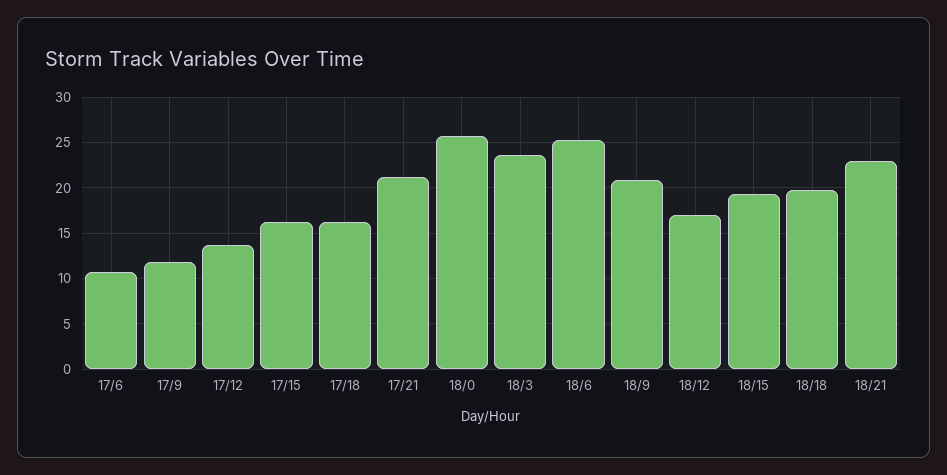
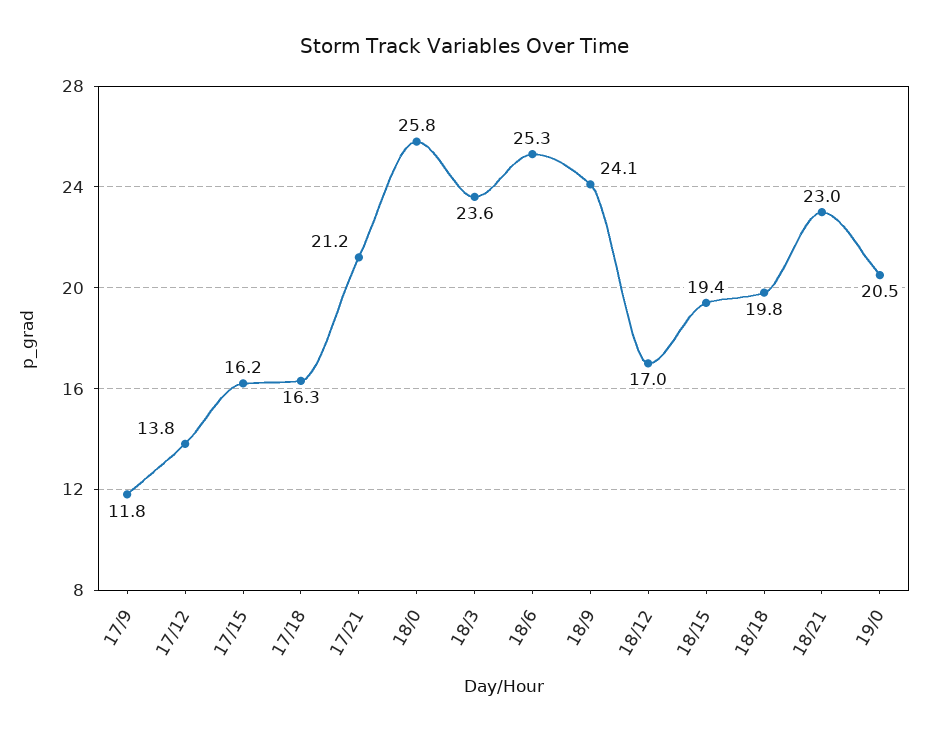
17/6: 11 -> none
18/9: 21 -> 24.1
19/0: none -> 20.5

